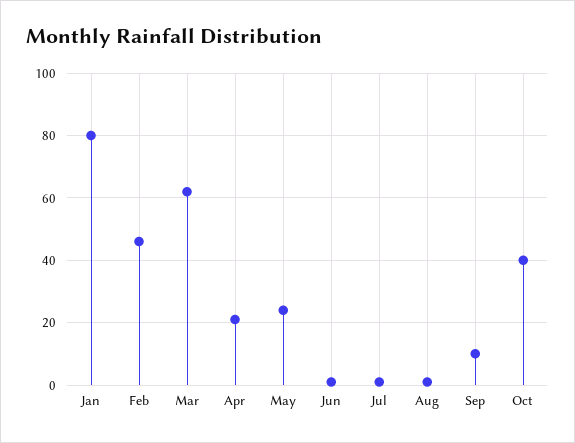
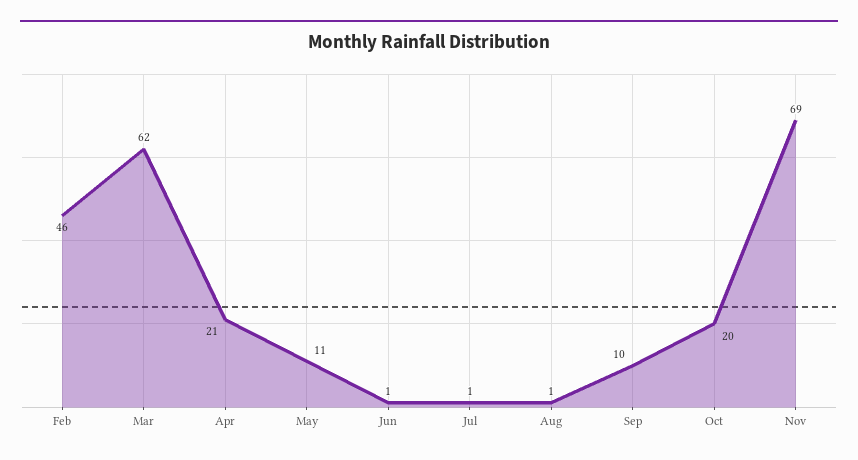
Jan: 80 -> none
May: 25 -> 11
Oct: 40 -> 20
Nov: none -> 69

